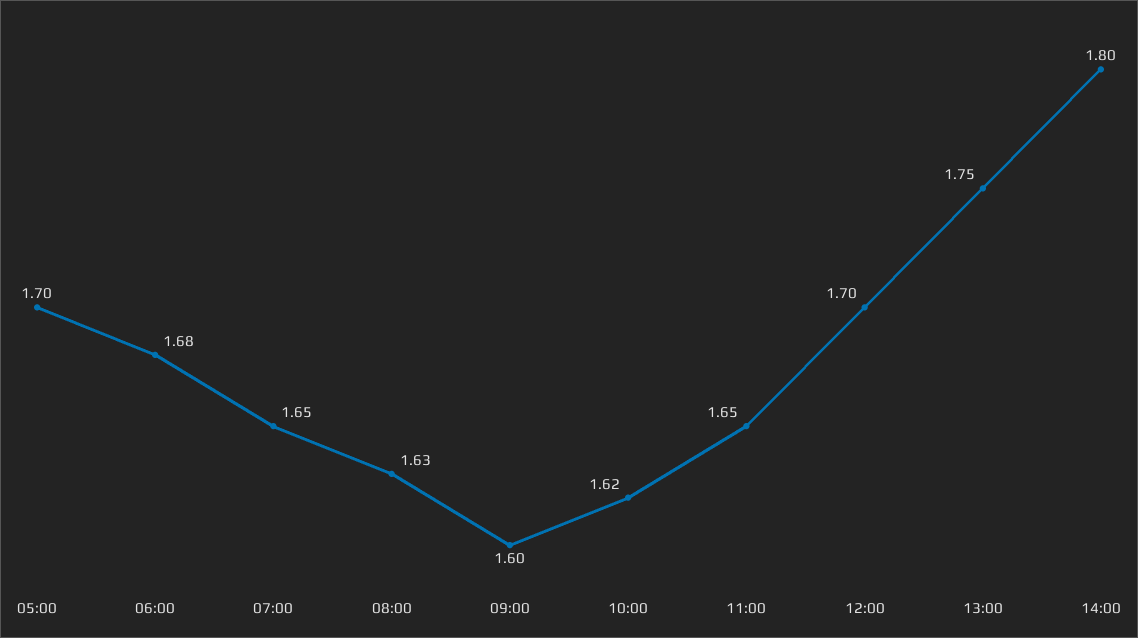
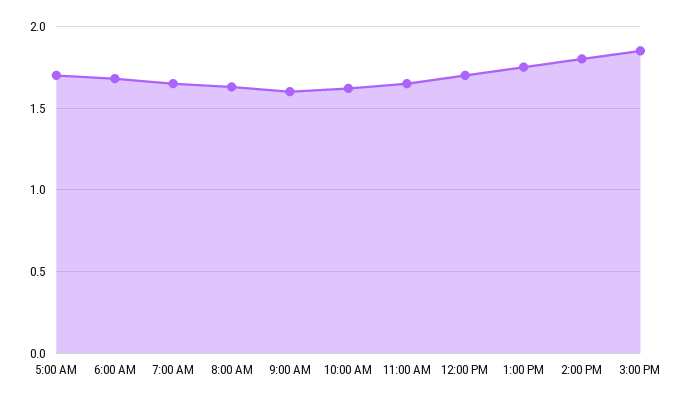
3:00 PM: none -> 1.85

